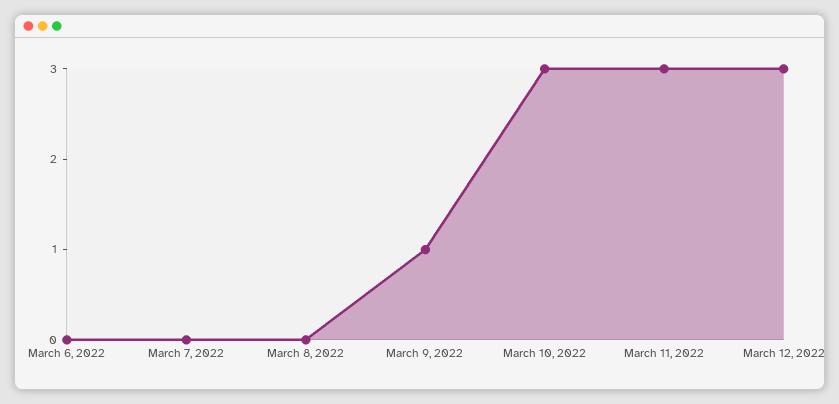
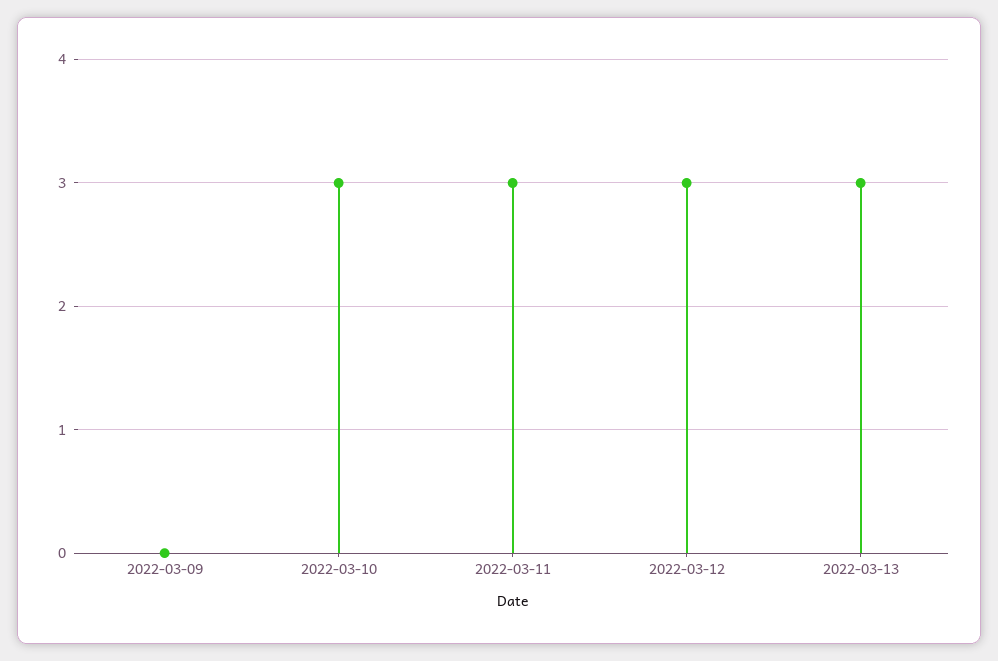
March 6, 2022: 0 -> none
March 7, 2022: 0 -> none
March 8, 2022: 0 -> none
March 9, 2022: 1 -> 0
2022-03-13: none -> 3

